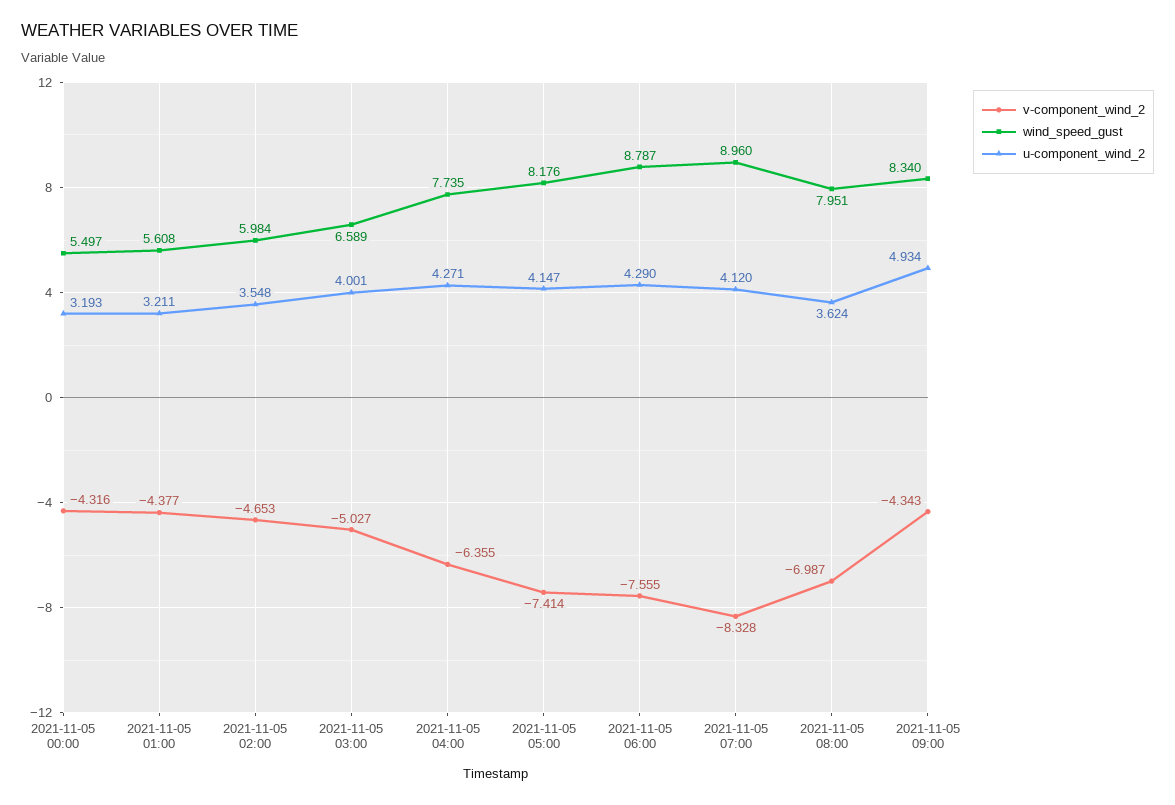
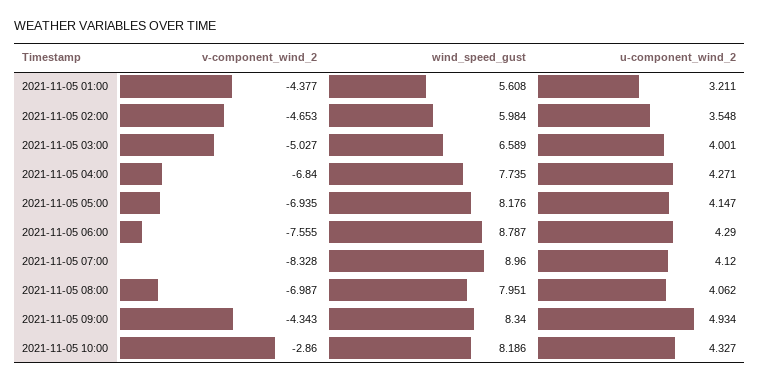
v-component_wind_2, 2021-11-05 00:00: -4.316 -> none
wind_speed_gust, 2021-11-05 00:00: 5.497 -> none
u-component_wind_2, 2021-11-05 00:00: 3.193 -> none
v-component_wind_2, 2021-11-05 04:00: -6.355 -> -6.84
v-component_wind_2, 2021-11-05 05:00: -7.414 -> -6.935
u-component_wind_2, 2021-11-05 08:00: 3.624 -> 4.062
v-component_wind_2, 2021-11-05 10:00: none -> -2.86
wind_speed_gust, 2021-11-05 10:00: none -> 8.186
u-component_wind_2, 2021-11-05 10:00: none -> 4.327

